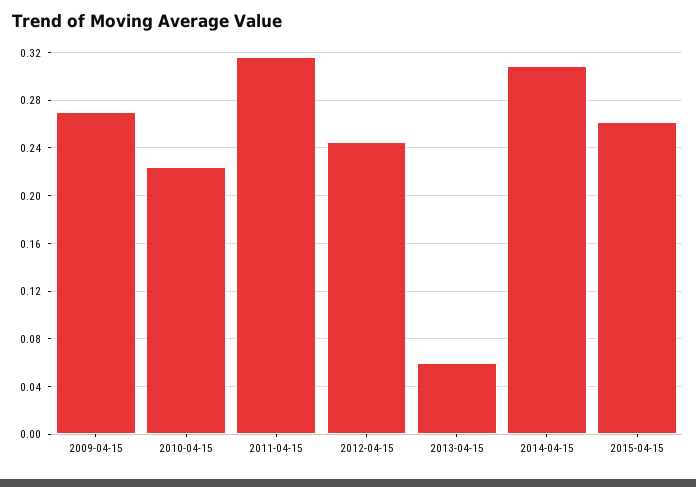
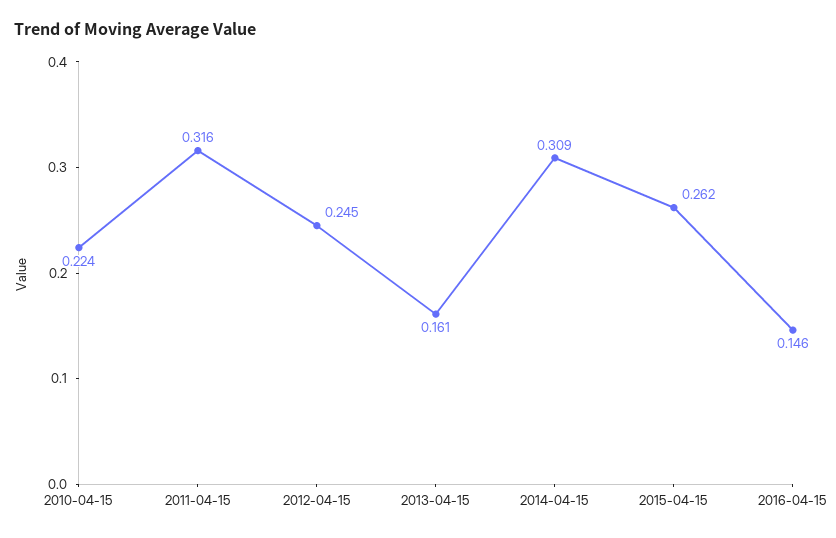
2009-04-15: 0.27 -> none
2013-04-15: 0.06 -> 0.161
2016-04-15: none -> 0.146

